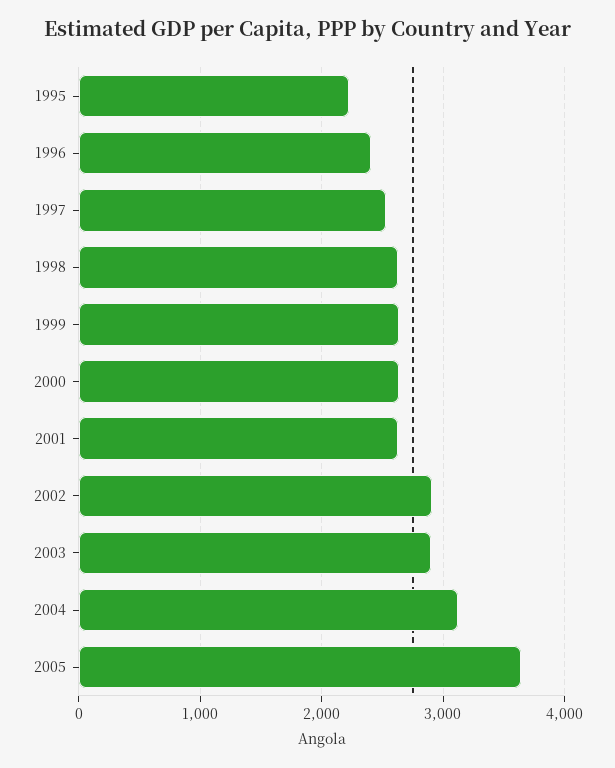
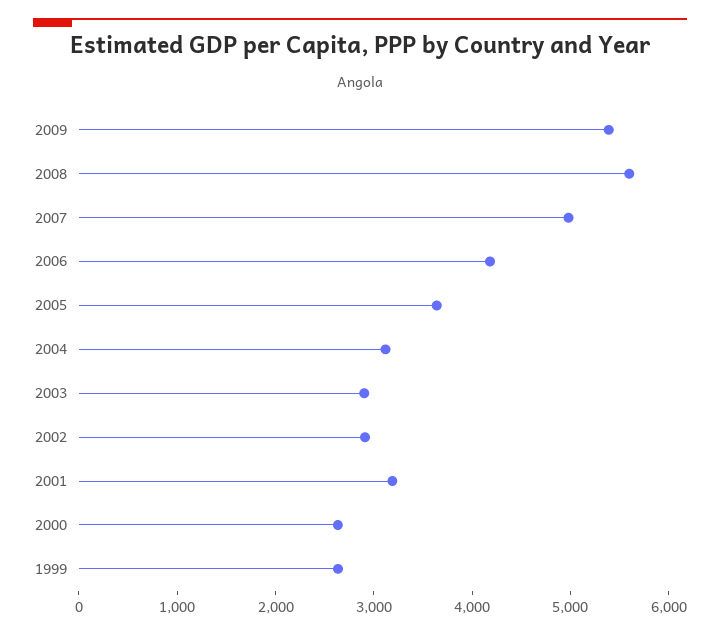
1995: 2200 -> none
1996: 2400 -> none
1997: 2500 -> none
1998: 2600 -> none
2001: 2600 -> 3200
2009: none -> 5400
2008: none -> 5600
2007: none -> 5000
2006: none -> 4200

